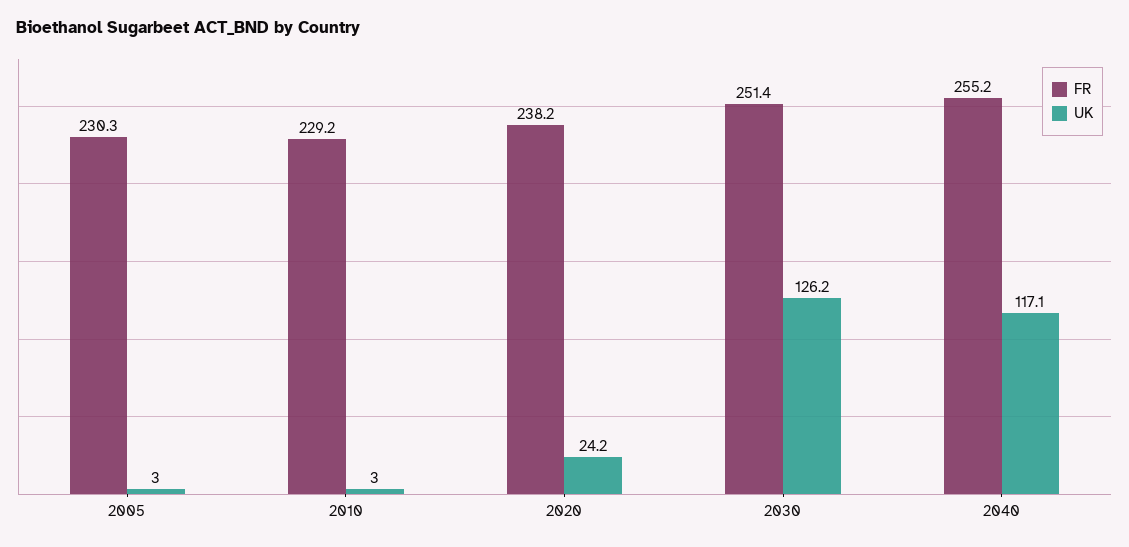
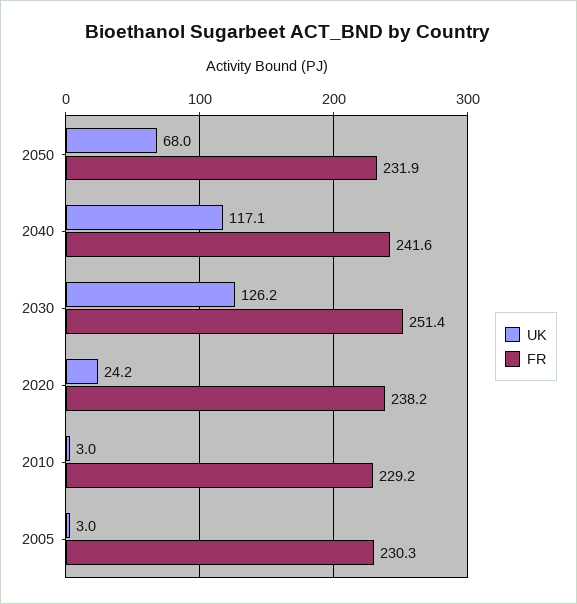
FR, 2040: 255.2 -> 241.6
UK, 2050: none -> 68
FR, 2050: none -> 231.9

